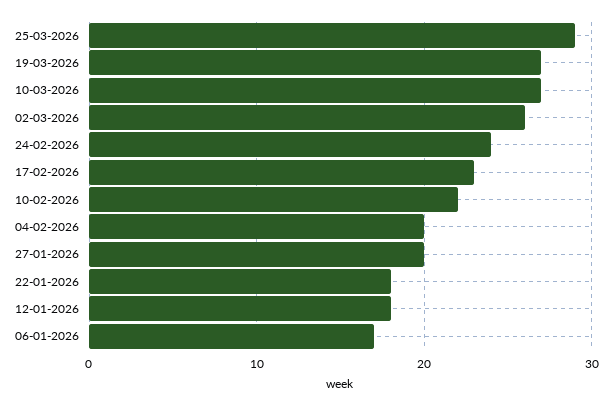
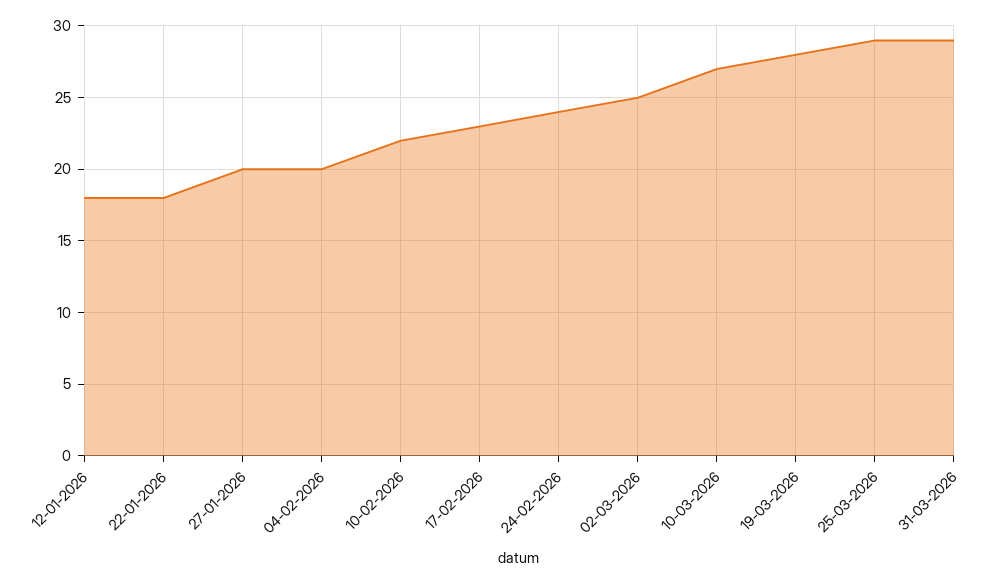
19-03-2026: 27 -> 28
02-03-2026: 26 -> 25
06-01-2026: 17 -> none
31-03-2026: none -> 29

